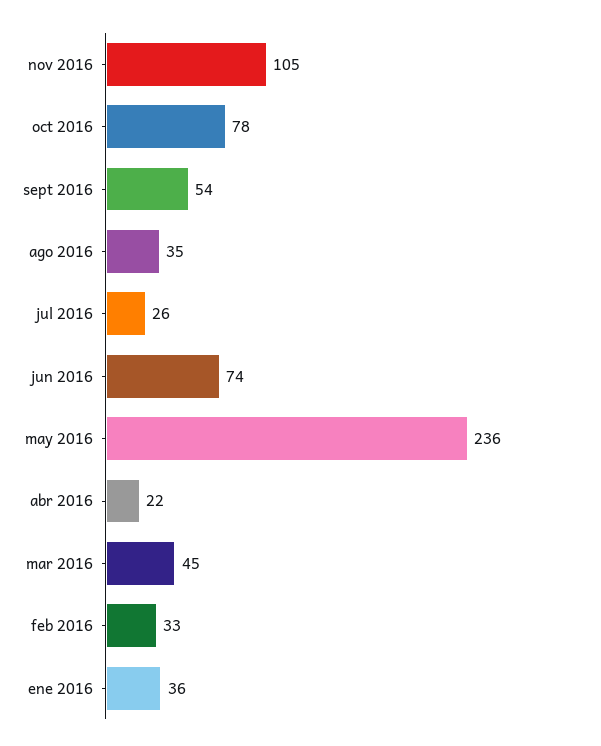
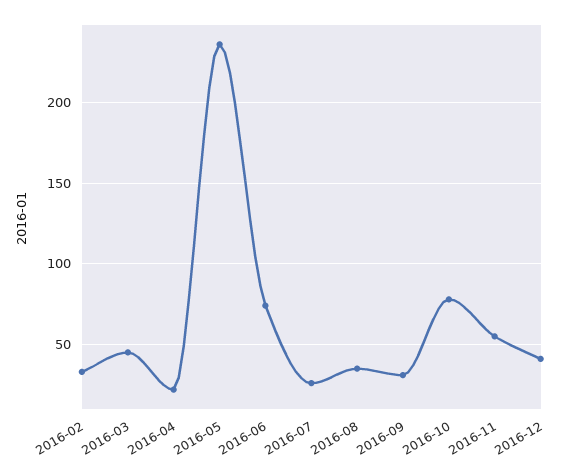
nov 2016: 105 -> 55
sept 2016: 54 -> 30
ene 2016: 36 -> none
2016-12: none -> 40

